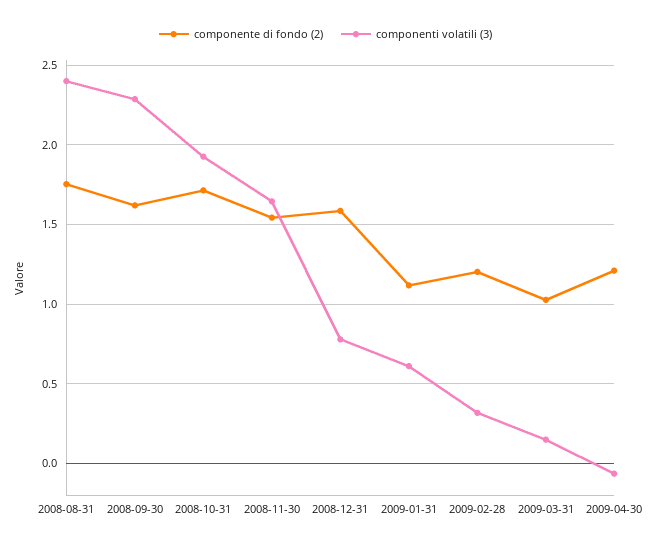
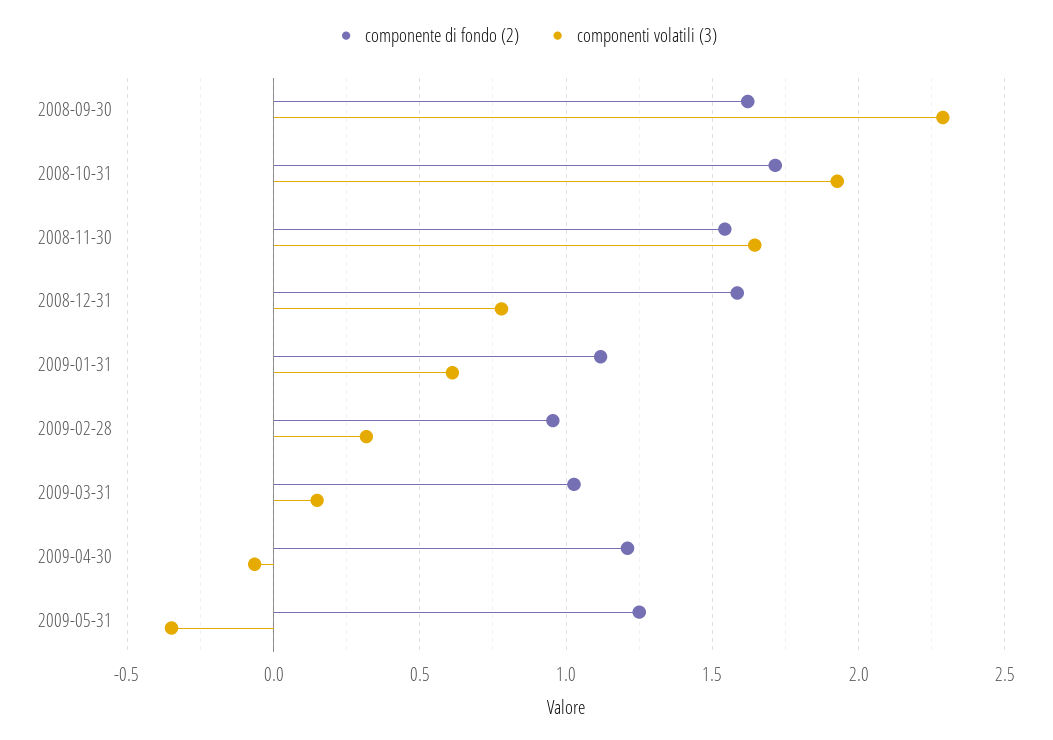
componente di fondo (2), 2008-08-31: 1.75 -> none
componenti volatili (3), 2008-08-31: 2.4 -> none
componente di fondo (2), 2009-02-28: 1.2 -> 0.95
componente di fondo (2), 2009-05-31: none -> 1.25
componenti volatili (3), 2009-05-31: none -> -0.35

